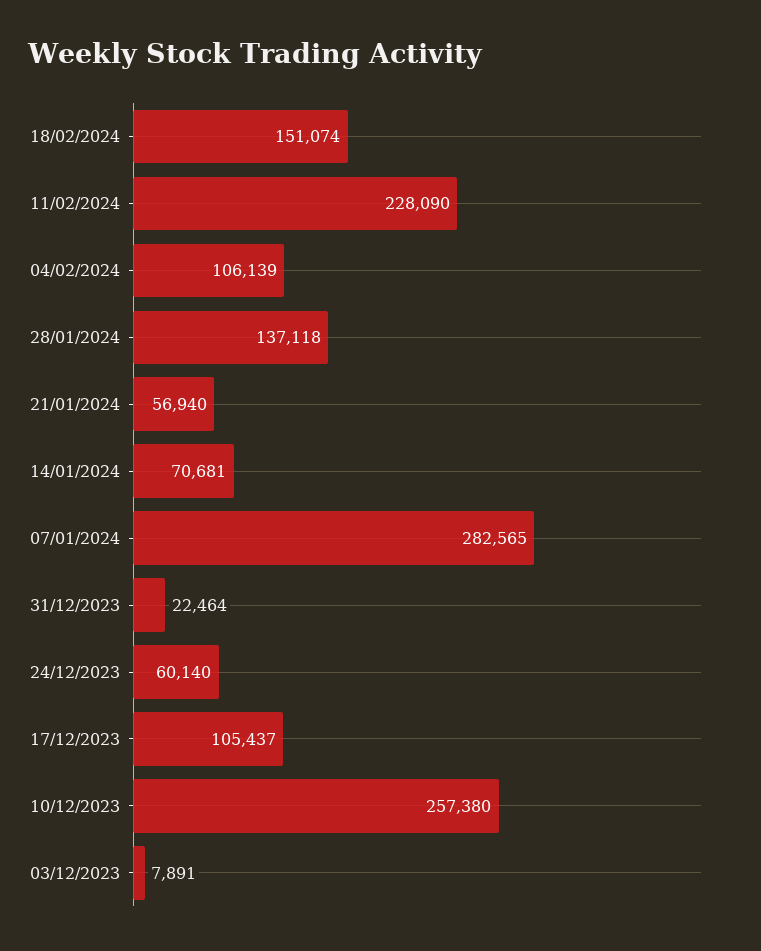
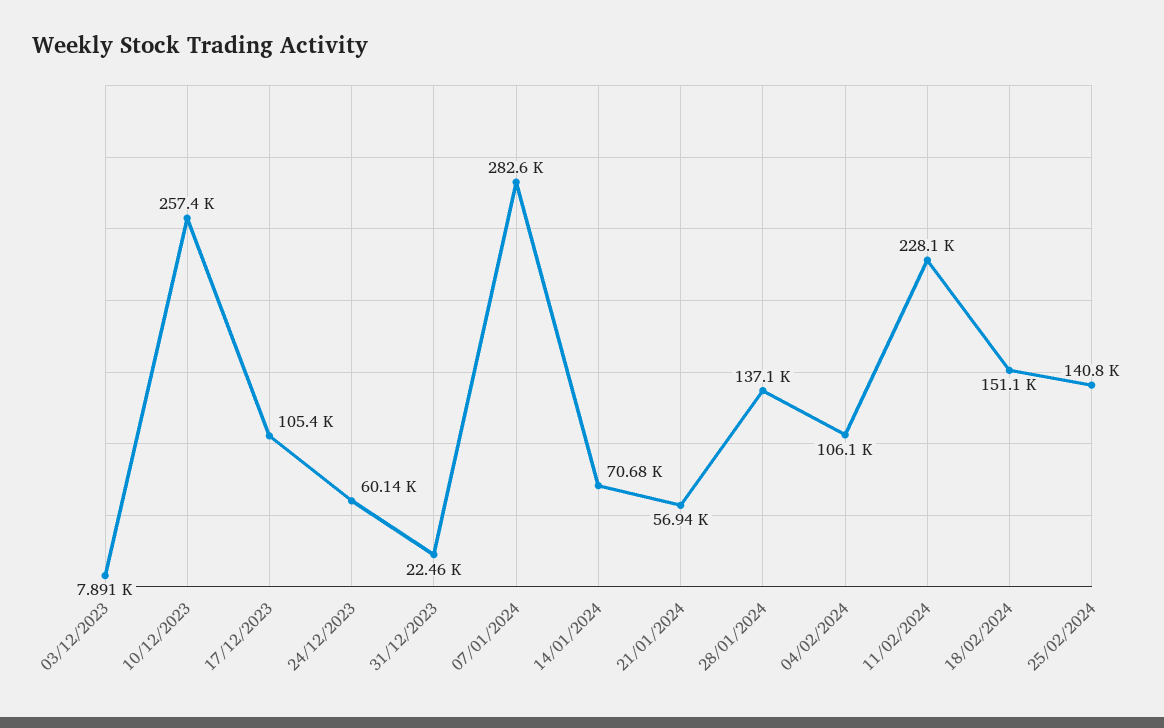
25/02/2024: none -> 140800

